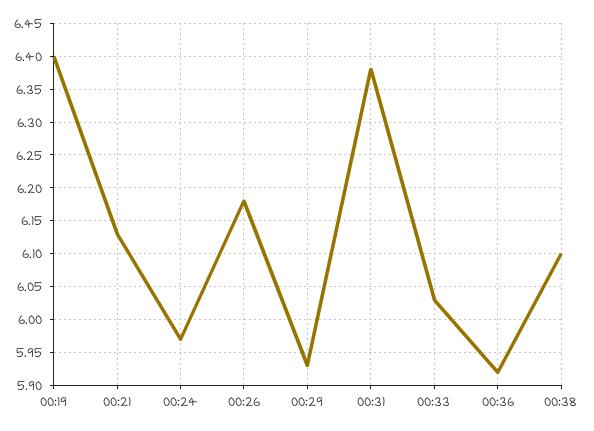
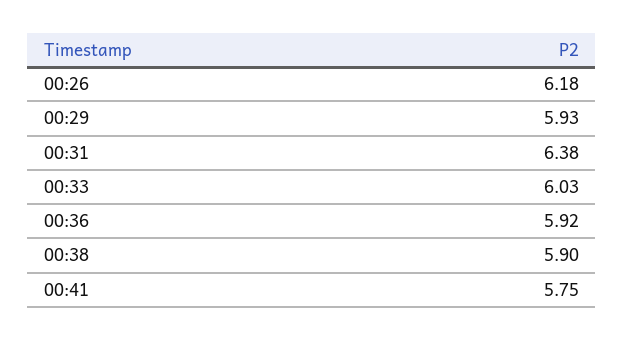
00:19: 6.4 -> none
00:21: 6.13 -> none
00:24: 5.97 -> none
00:38: 6.1 -> 5.9
00:41: none -> 5.75

